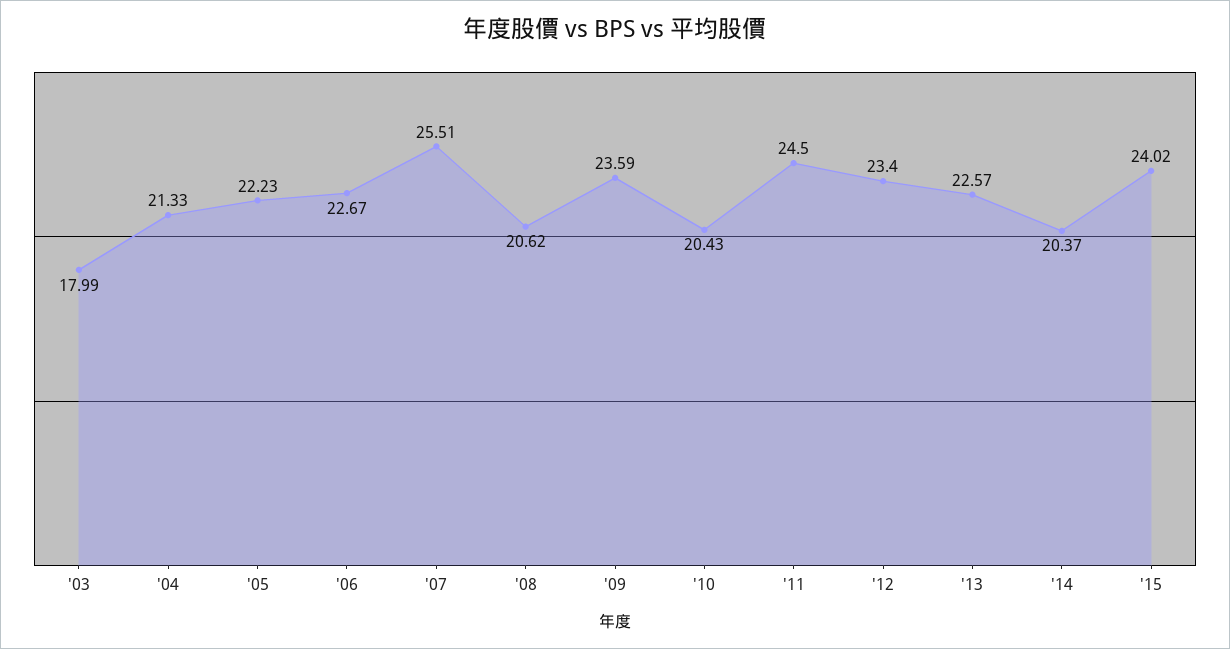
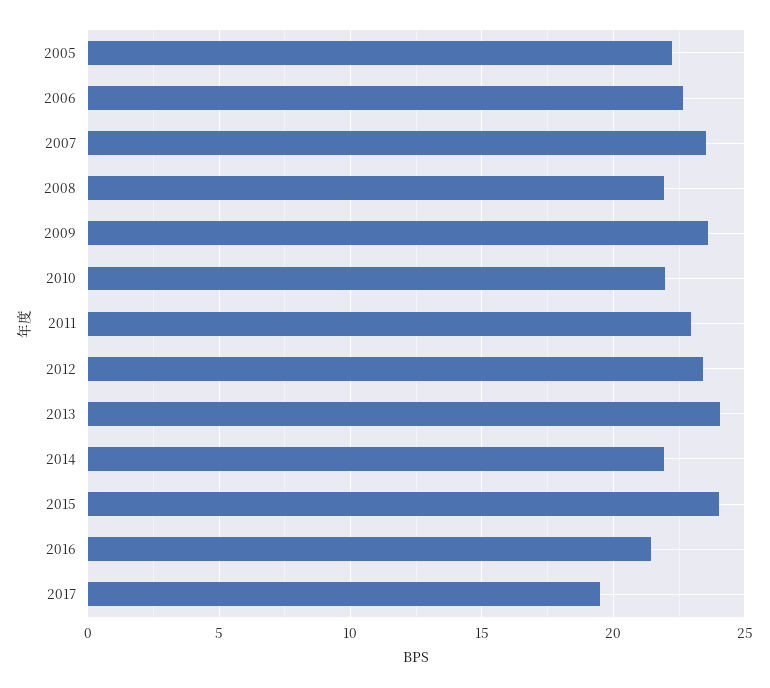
'03: 17.99 -> none
'04: 21.33 -> none
'07: 25.51 -> 23.5
'08: 20.62 -> 22
'10: 20.43 -> 22
'11: 24.5 -> 23
'13: 22.57 -> 24
'14: 20.37 -> 22
2016: none -> 21.5
2017: none -> 19.5

